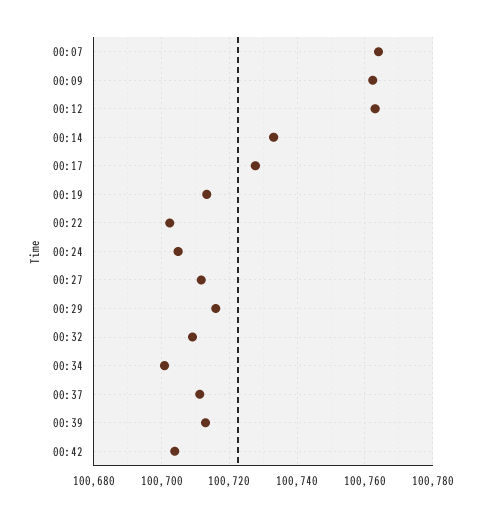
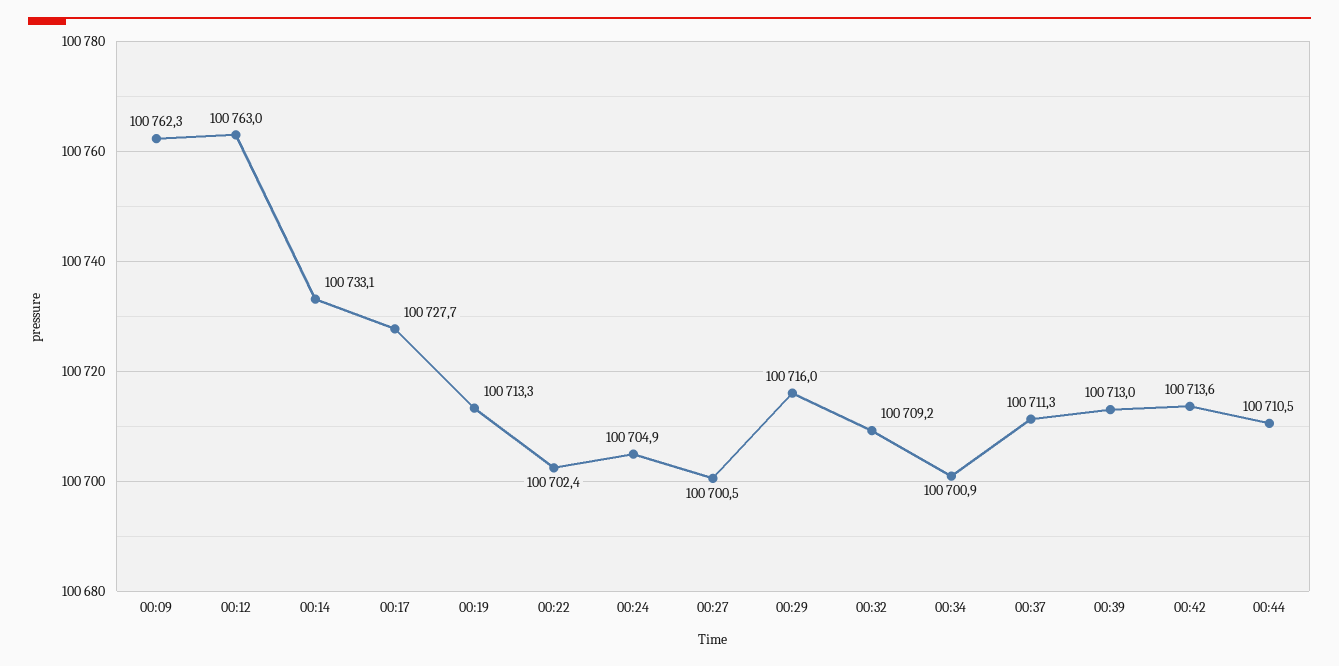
00:07: 100764 -> none
00:27: 100712 -> 100700.5
00:42: 100704 -> 100713.6
00:44: none -> 100710.5

